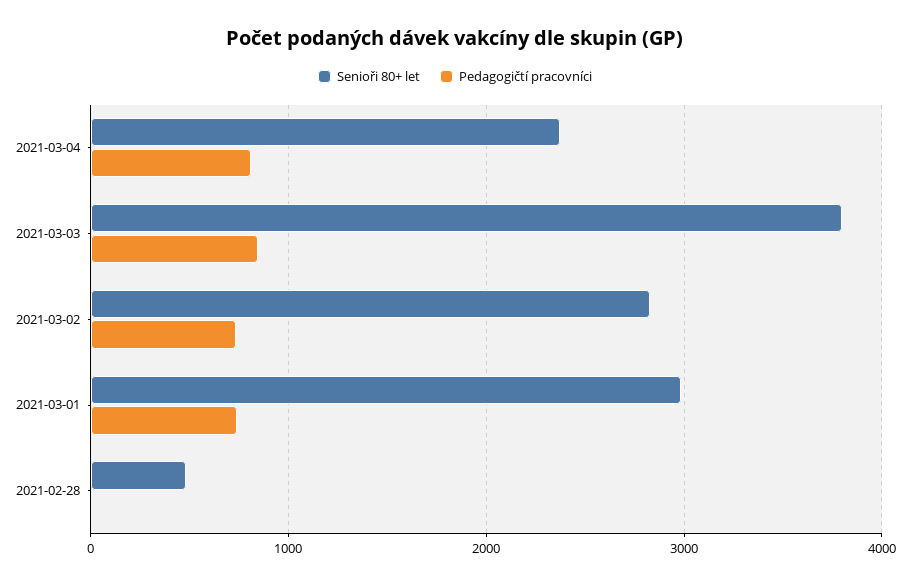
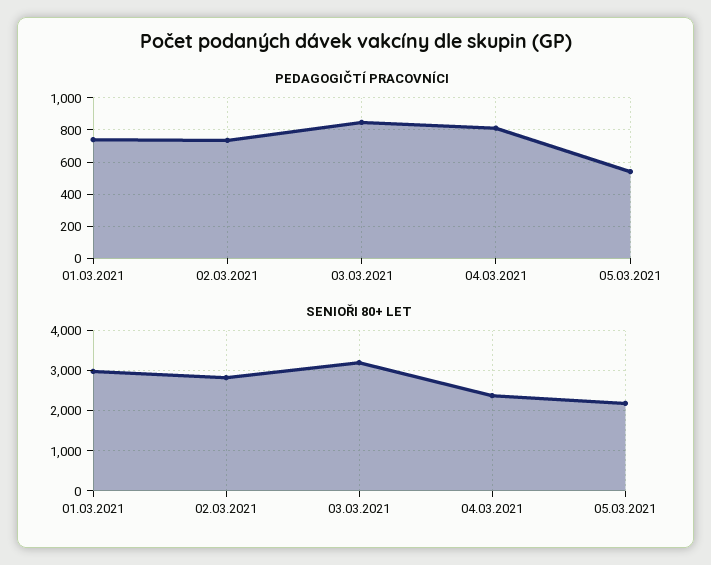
Senioři 80+ let, 2021-03-03: 3800 -> 3200
Senioři 80+ let, 2021-02-28: 500 -> none
Pedagogičtí pracovníci, 2021-02-28: 0 -> none
Pedagogičtí pracovníci, 05.03.2021: none -> 550
Senioři 80+ let, 05.03.2021: none -> 2200

